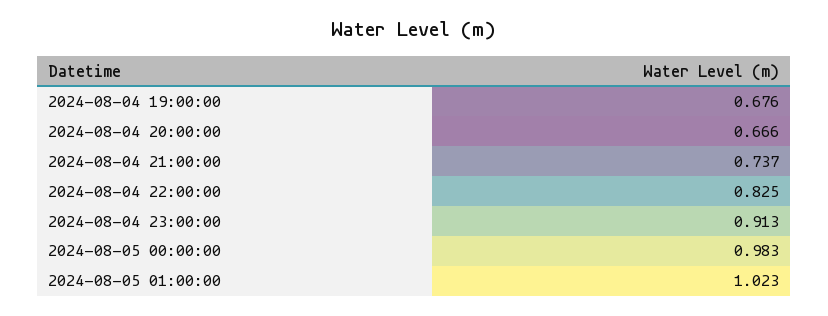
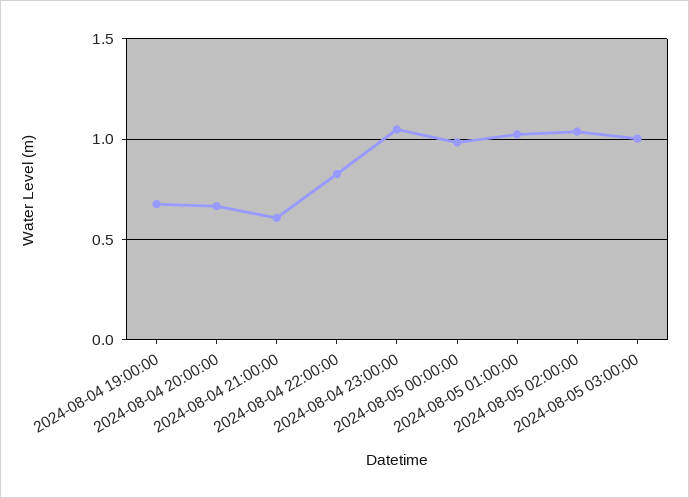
2024-08-04 21:00:00: 0.737 -> 0.6
2024-08-04 23:00:00: 0.913 -> 1.05
2024-08-05 02:00:00: none -> 1.05
2024-08-05 03:00:00: none -> 1

